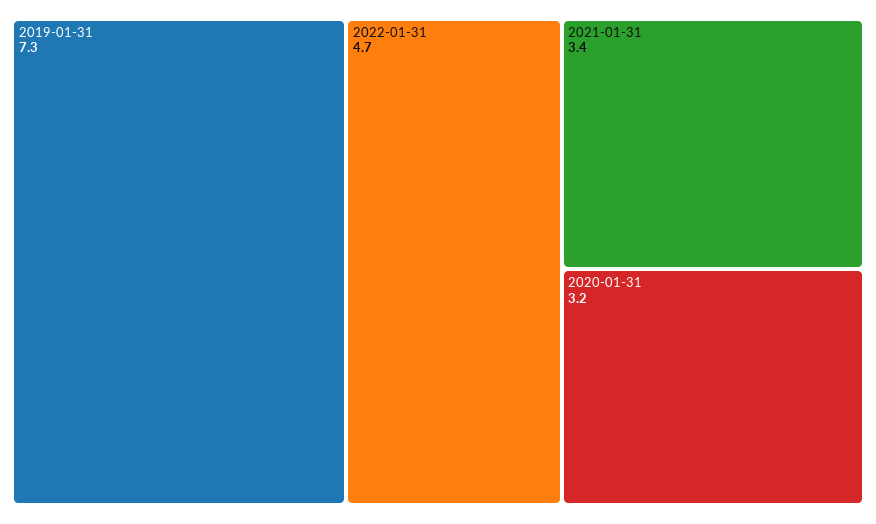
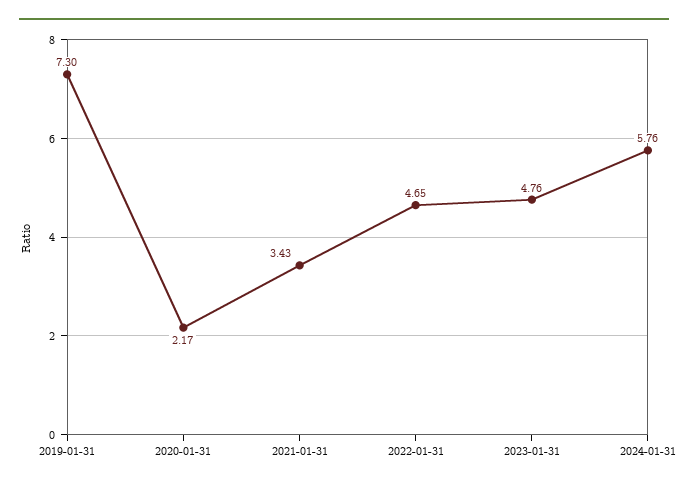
2020-01-31: 3.2 -> 2.17
2023-01-31: none -> 4.76
2024-01-31: none -> 5.76

